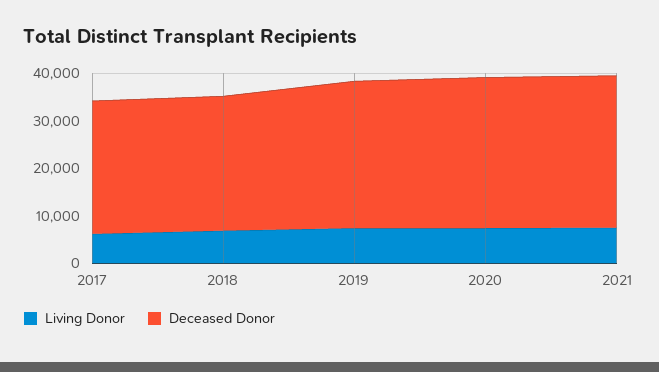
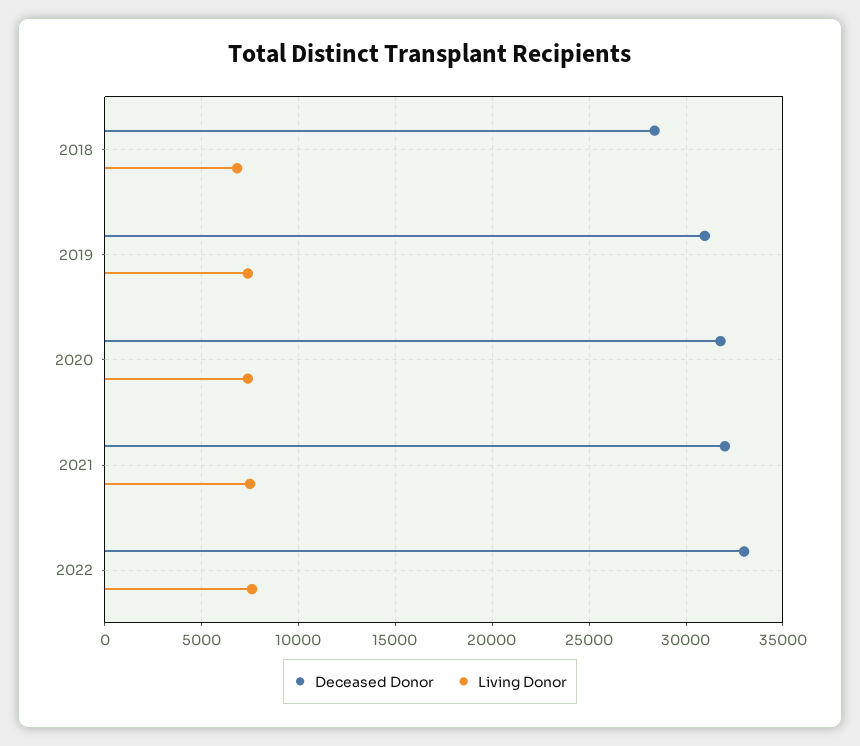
Living Donor, 2017: 6000 -> none
Deceased Donor, 2017: 28000 -> none
Deceased Donor, 2022: none -> 33000
Living Donor, 2022: none -> 7500

